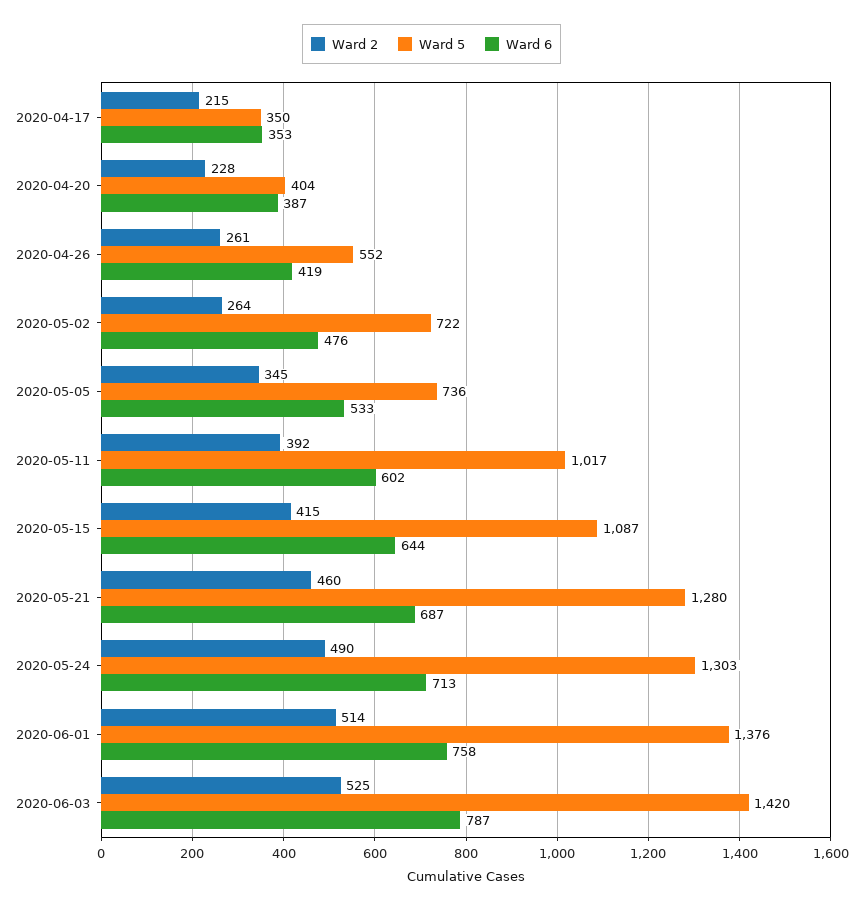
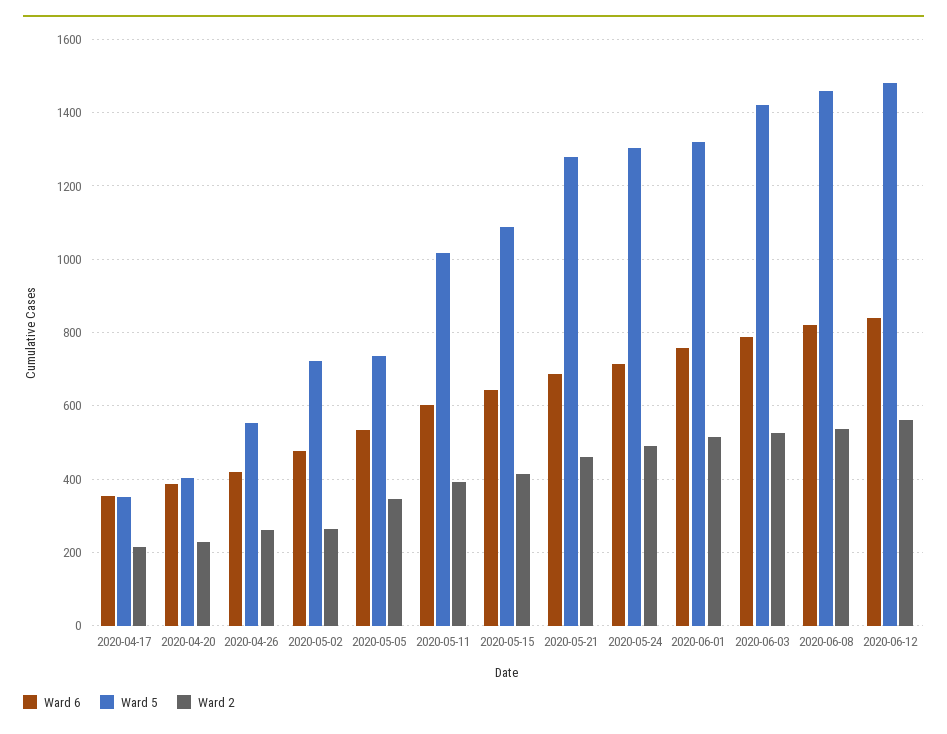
Ward 5, 2020-06-01: 1376 -> 1320
Ward 6, 2020-06-08: none -> 820
Ward 5, 2020-06-08: none -> 1460
Ward 2, 2020-06-08: none -> 540
Ward 6, 2020-06-12: none -> 840
Ward 5, 2020-06-12: none -> 1480
Ward 2, 2020-06-12: none -> 560

